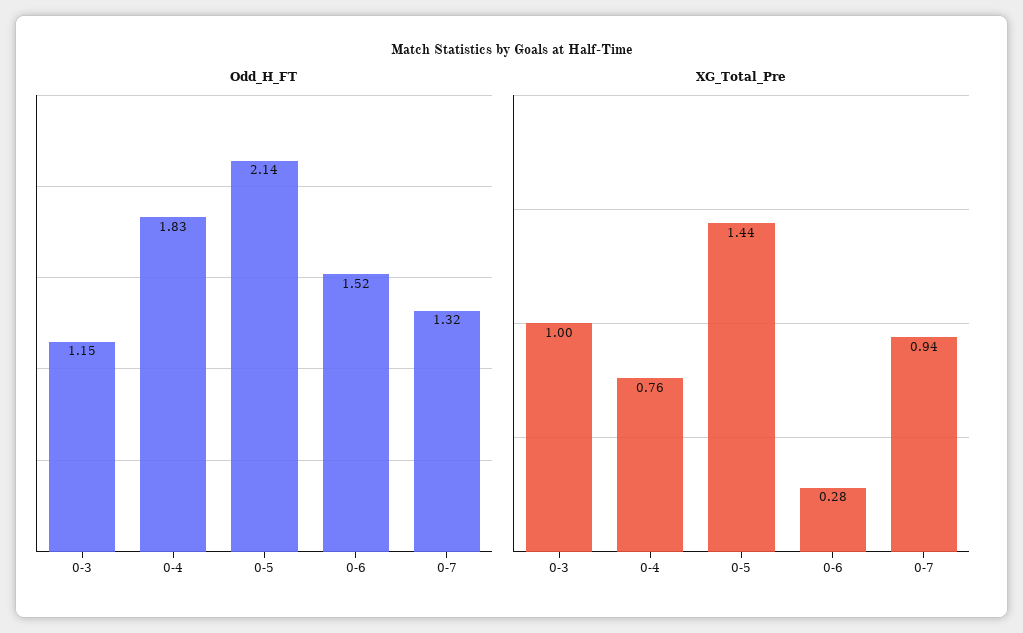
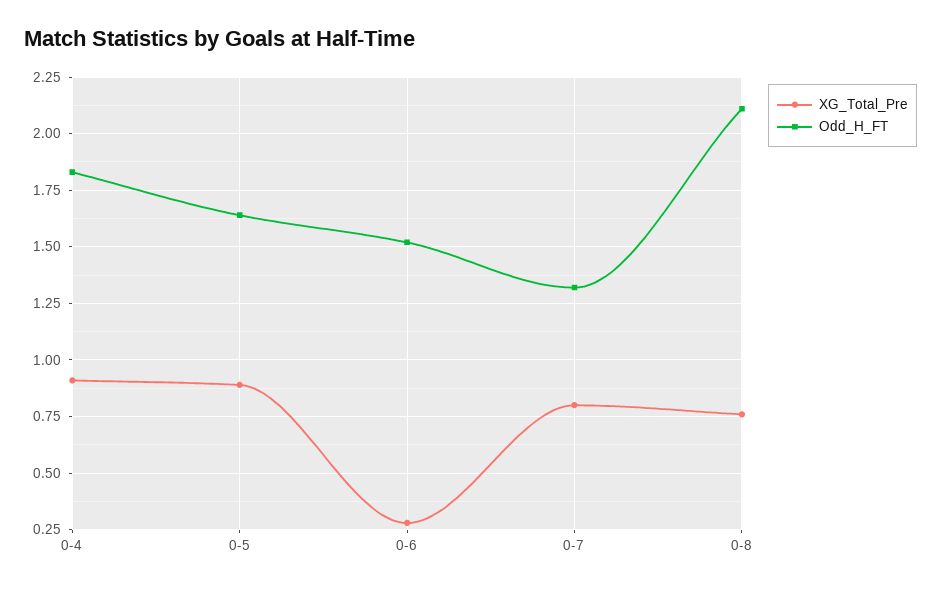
Odd_H_FT, 0-3: 1.15 -> none
Odd_H_FT, 0-5: 2.14 -> 1.65
XG_Total_Pre, 0-3: 1 -> none
XG_Total_Pre, 0-4: 0.76 -> 0.9
XG_Total_Pre, 0-5: 1.44 -> 0.9
XG_Total_Pre, 0-7: 0.94 -> 0.8
XG_Total_Pre, 0-8: none -> 0.75
Odd_H_FT, 0-8: none -> 2.1

